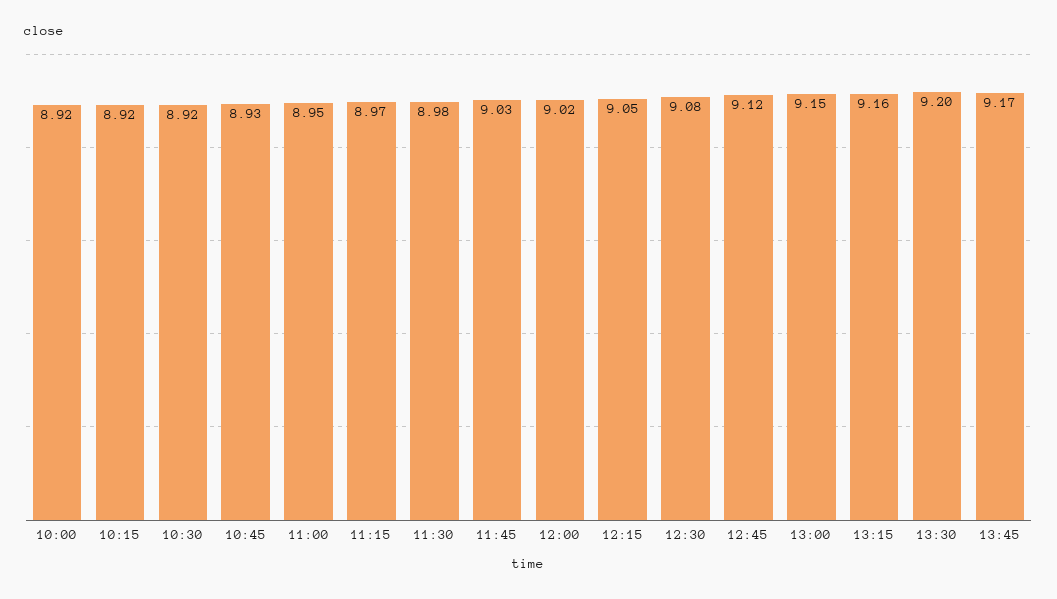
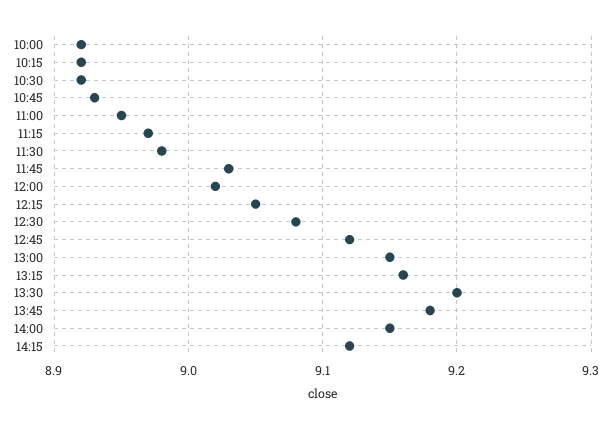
13:45: 9.17 -> 9.18
14:00: none -> 9.15
14:15: none -> 9.12

